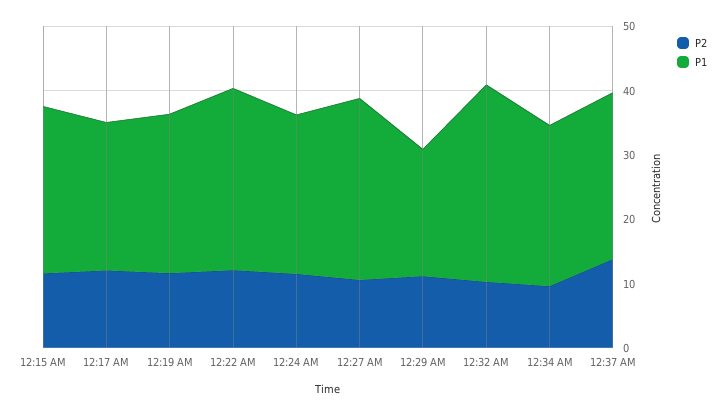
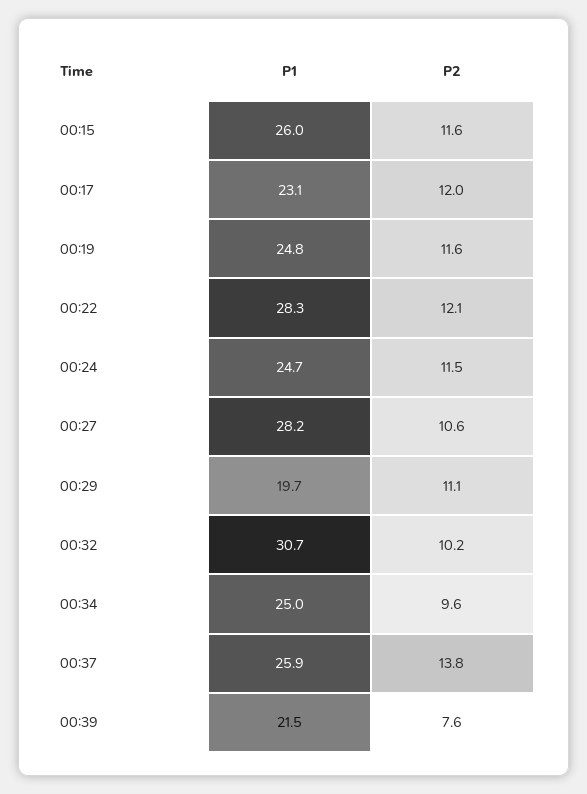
P1, 00:39: none -> 21.5
P2, 00:39: none -> 7.6

